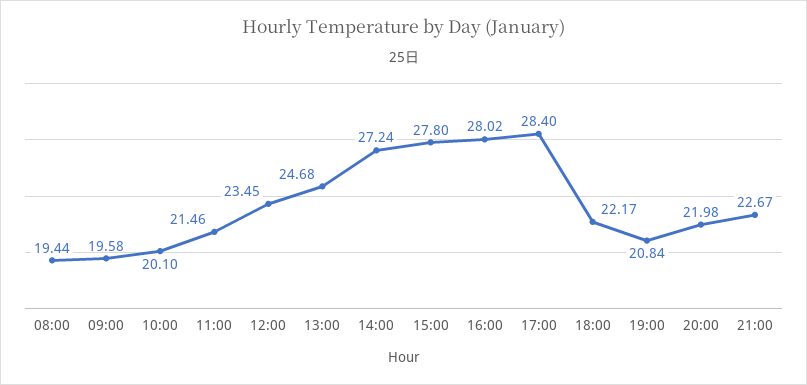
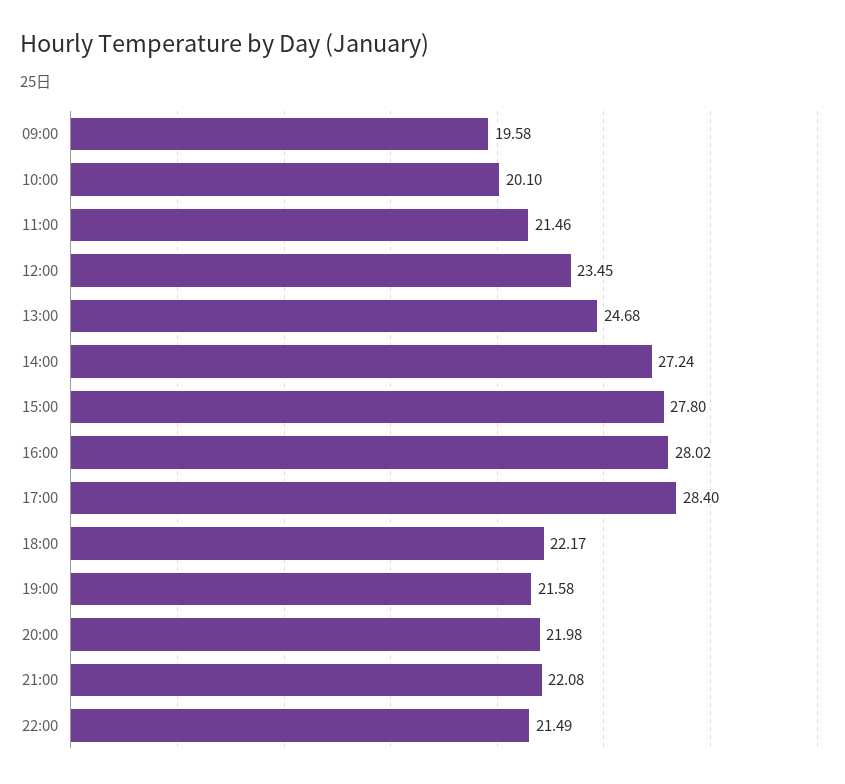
08:00: 19.44 -> none
19:00: 20.84 -> 21.58
21:00: 22.67 -> 22.08
22:00: none -> 21.49

